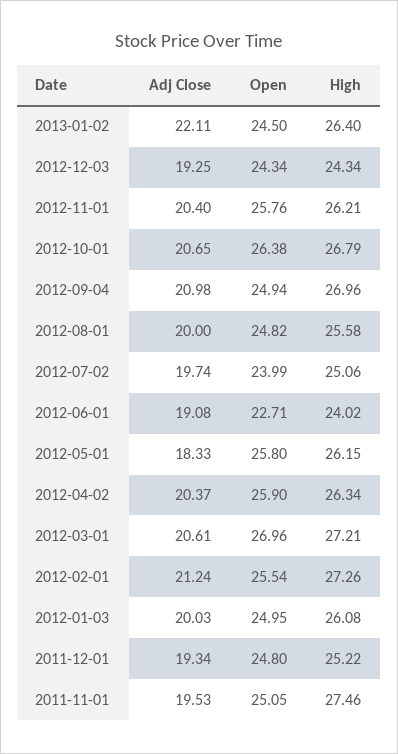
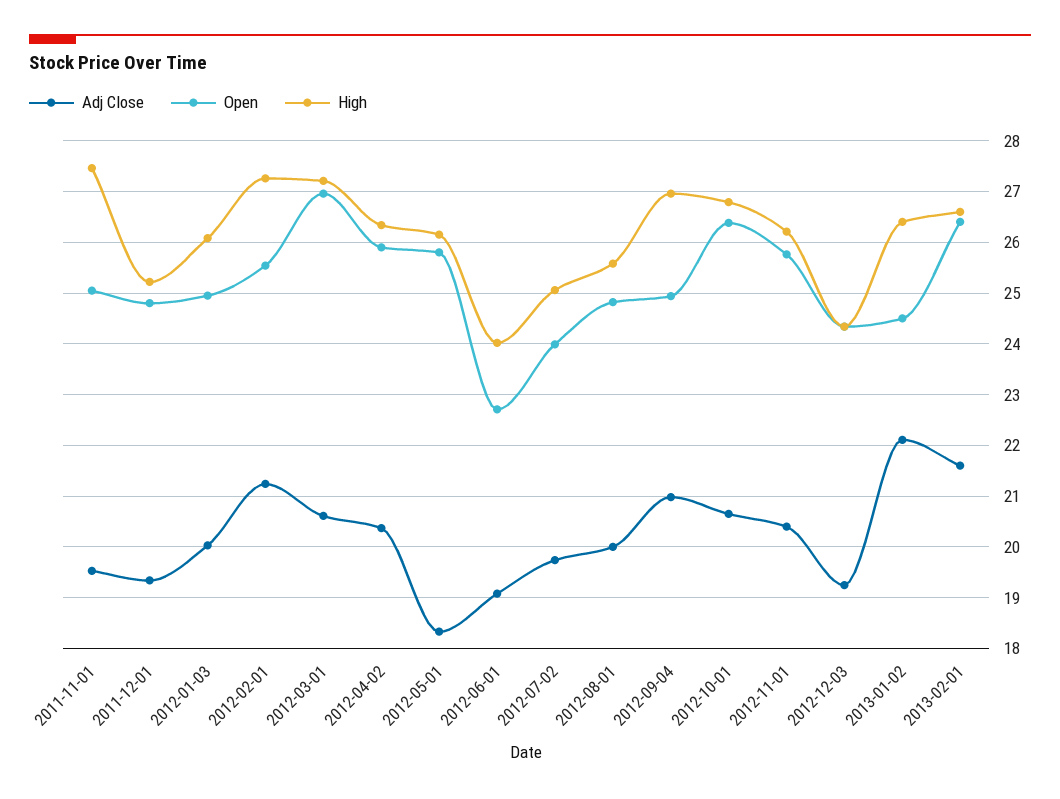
Adj Close, 2013-02-01: none -> 21.6
Open, 2013-02-01: none -> 26.4
High, 2013-02-01: none -> 26.6

